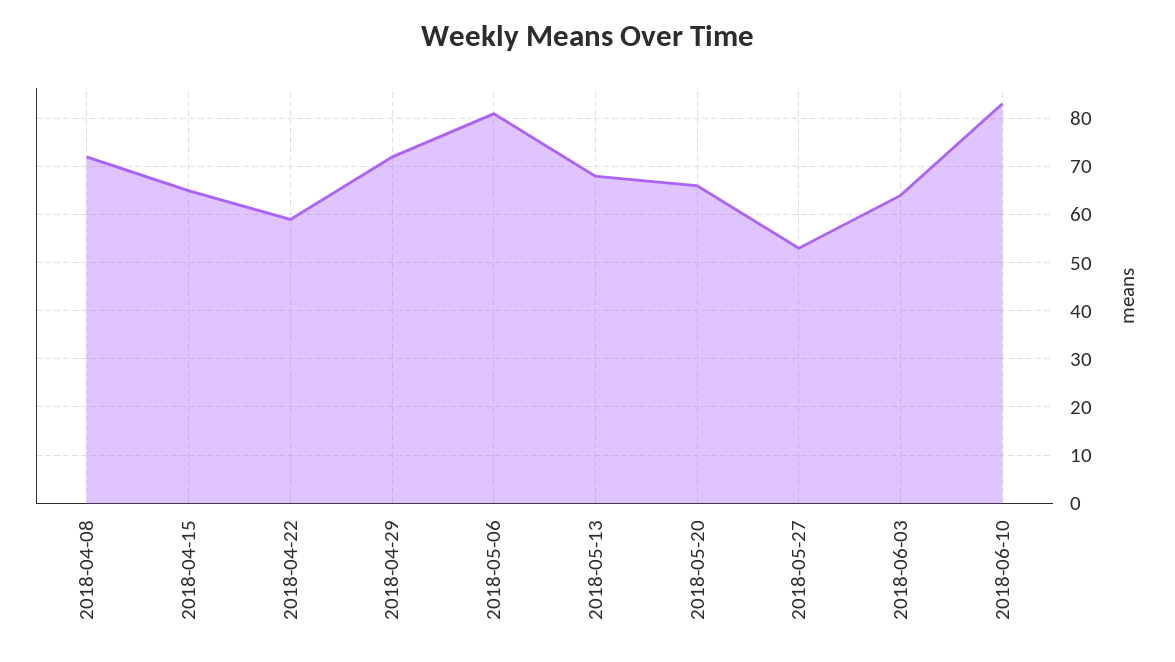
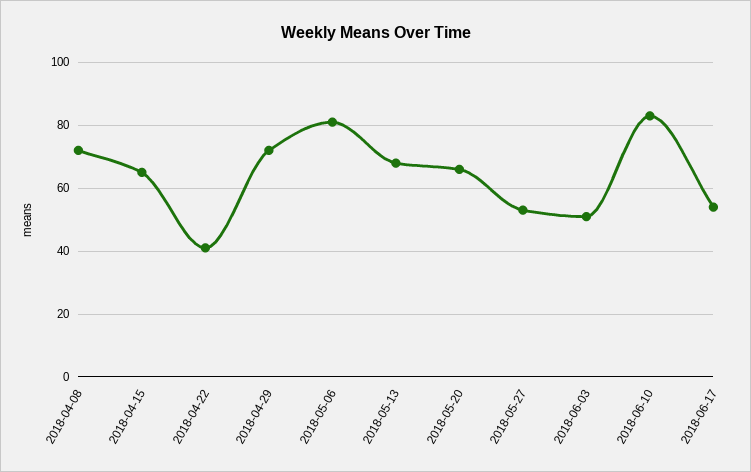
2018-04-22: 60 -> 40
2018-06-03: 65 -> 50
2018-06-17: none -> 55

